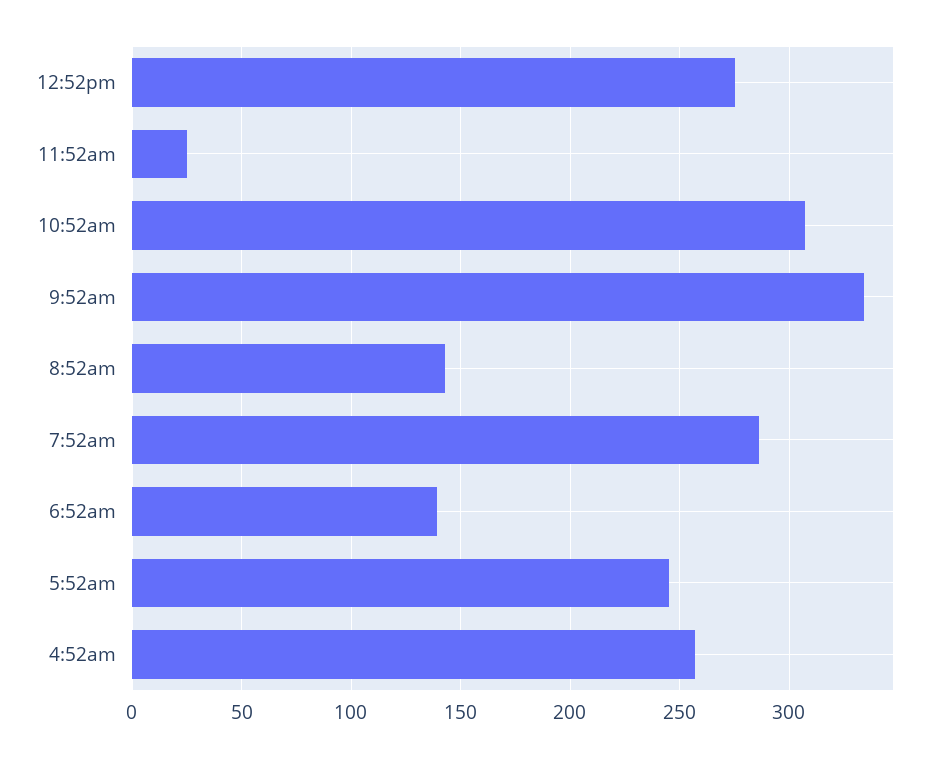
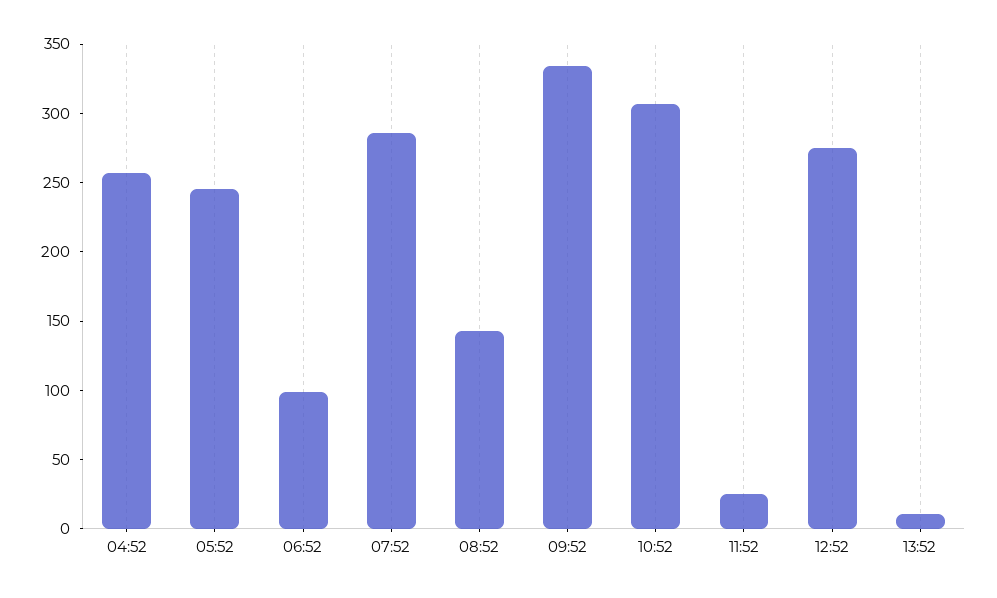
6:52am: 140 -> 100
13:52: none -> 10

